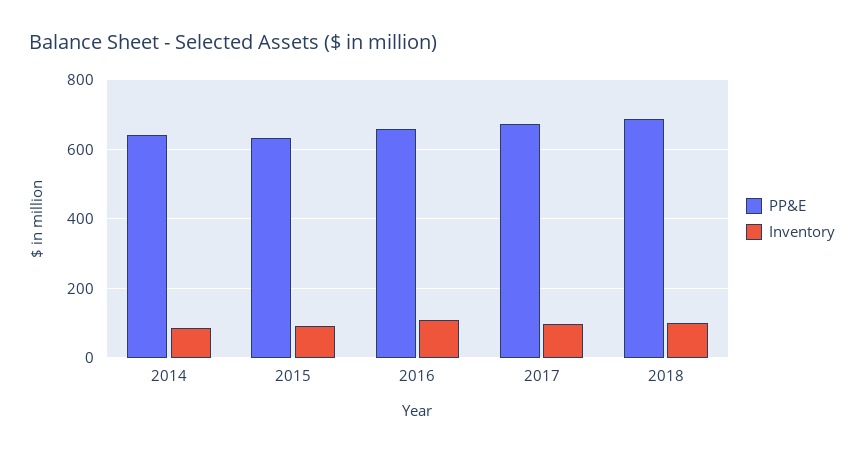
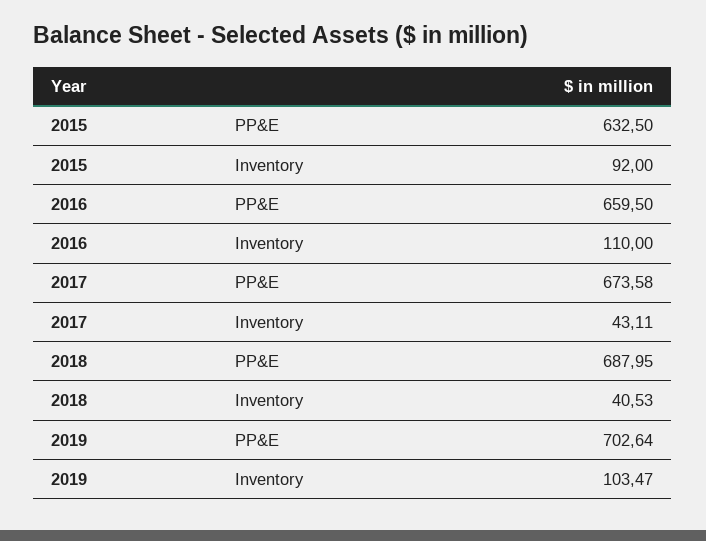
PP&E, 2014: 640 -> none
Inventory, 2014: 80 -> none
Inventory, 2017: 100 -> 43.11
Inventory, 2018: 100 -> 40.53
PP&E, 2019: none -> 702.64
Inventory, 2019: none -> 103.47

